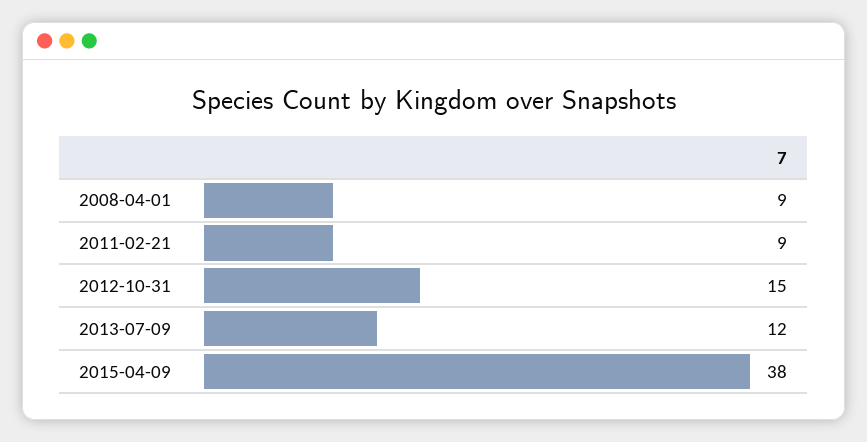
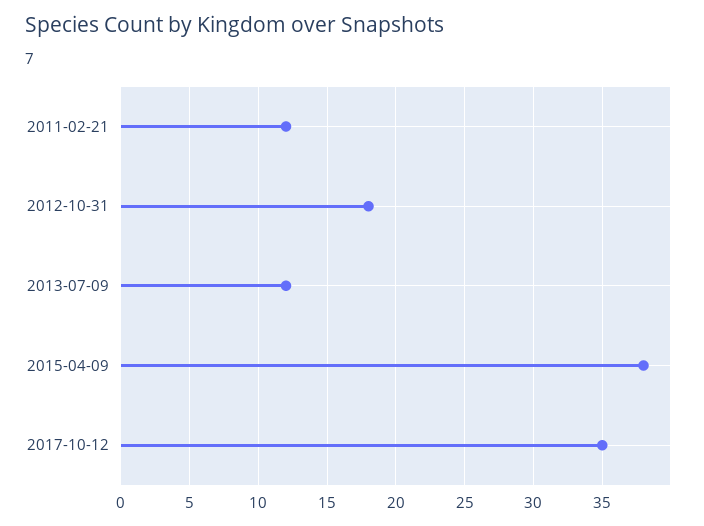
2008-04-01: 9 -> none
2011-02-21: 9 -> 12
2012-10-31: 15 -> 18
2017-10-12: none -> 35

